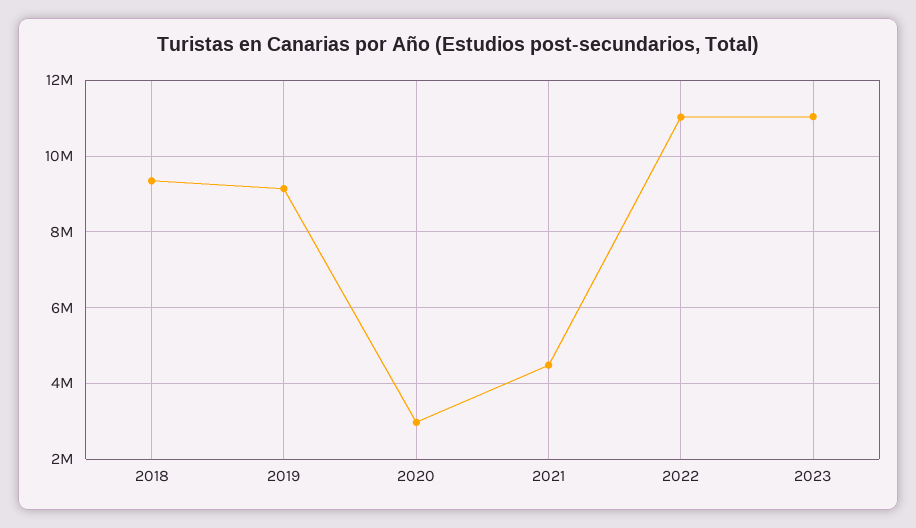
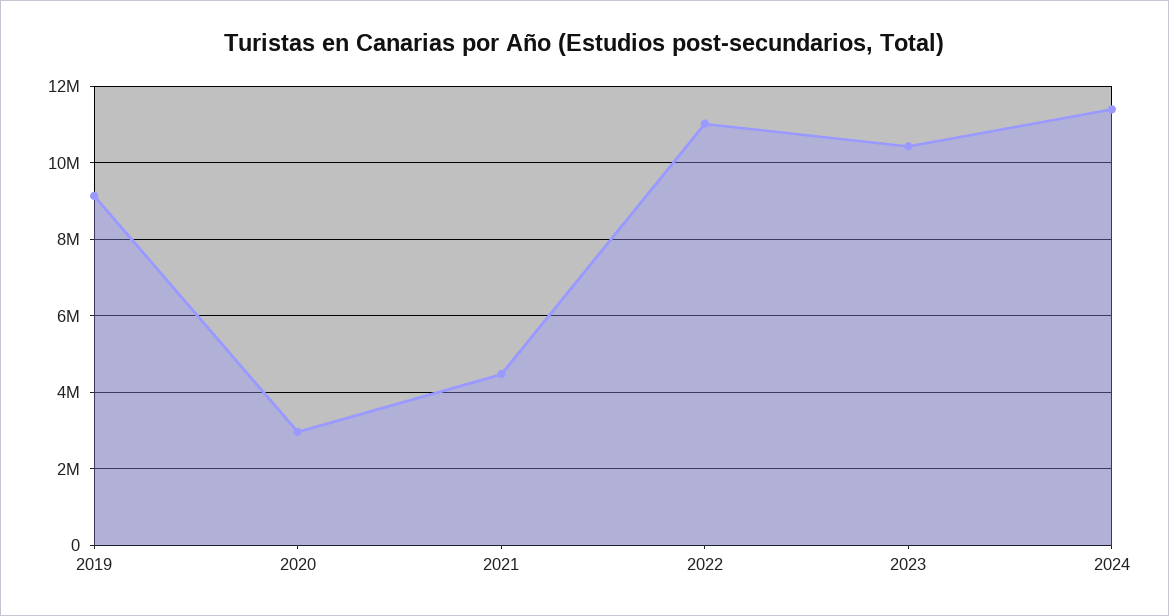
2018: 9400000 -> none
2023: 11000000 -> 10400000
2024: none -> 11400000

